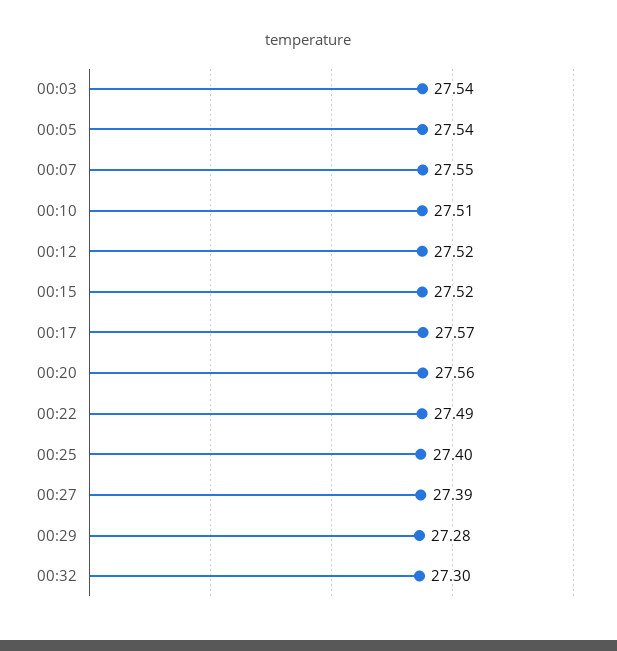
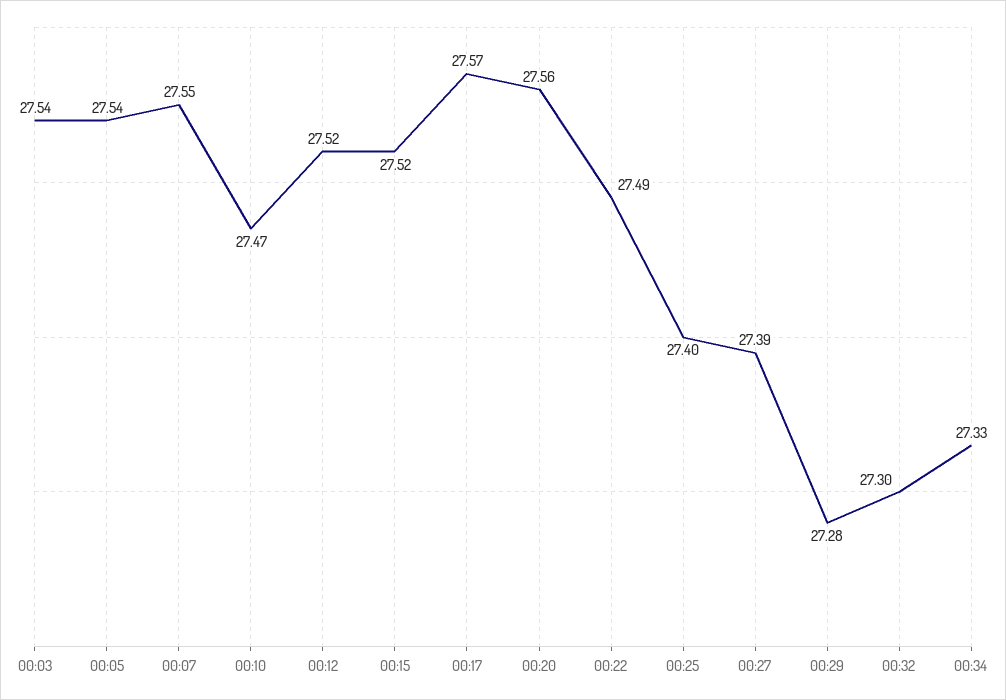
00:10: 27.51 -> 27.47
00:34: none -> 27.33

